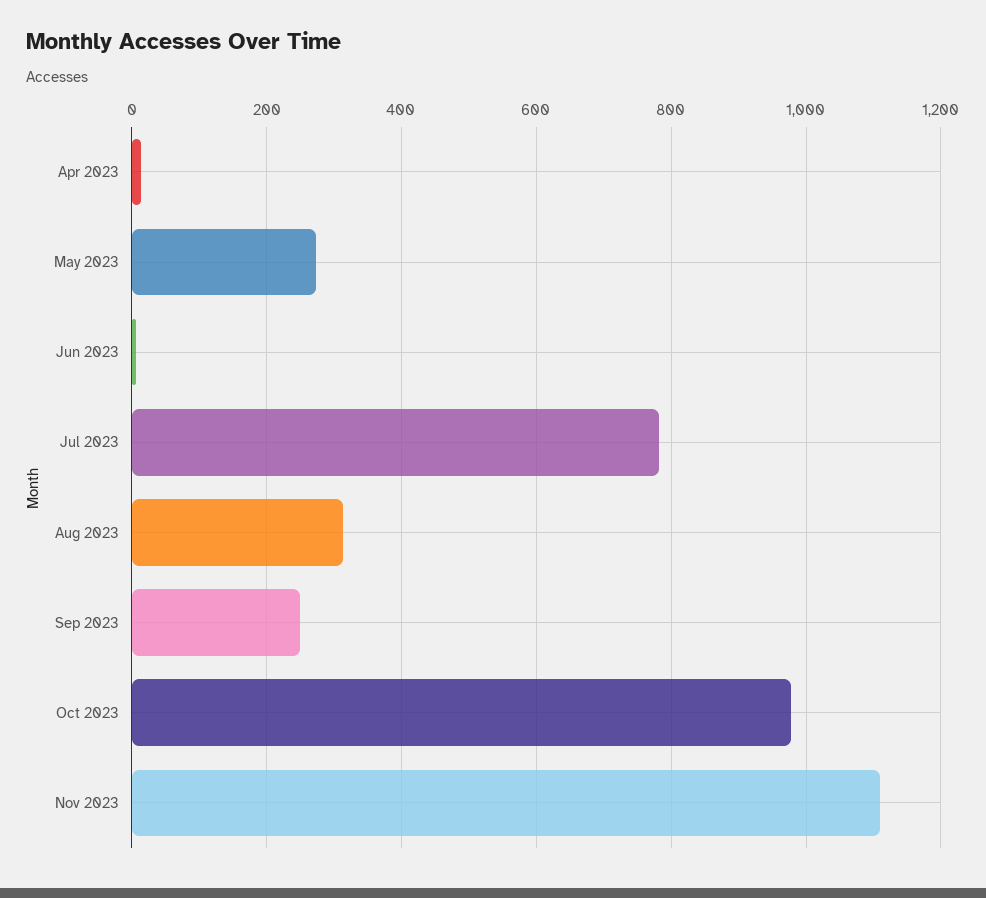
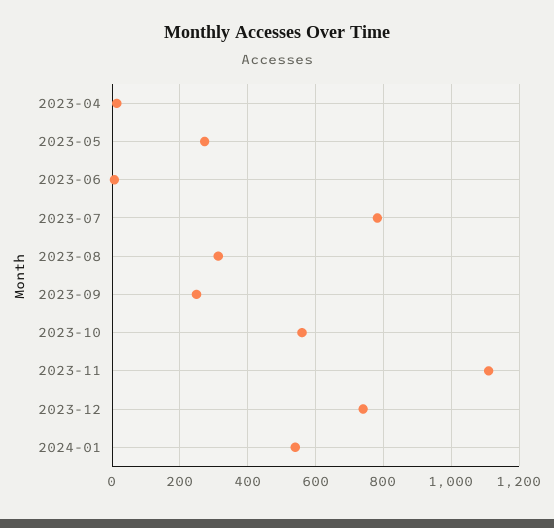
Oct 2023: 980 -> 560
2023-12: none -> 740
2024-01: none -> 540

